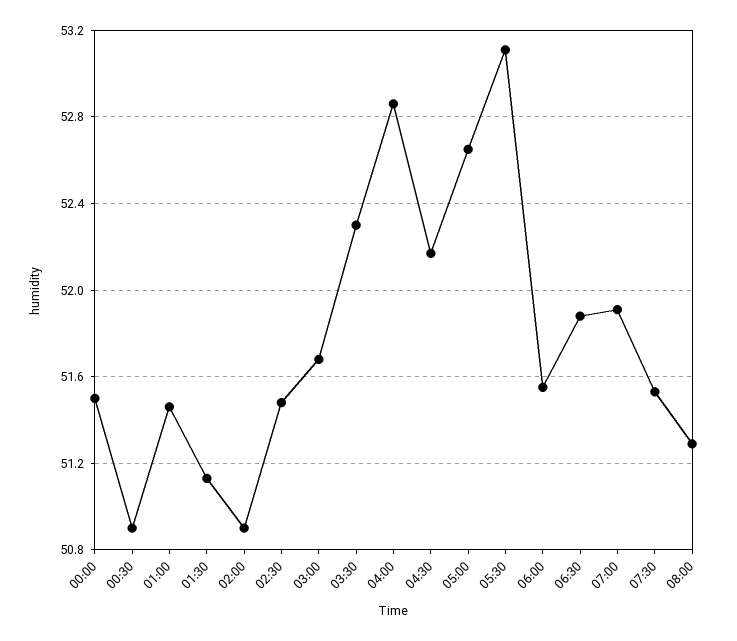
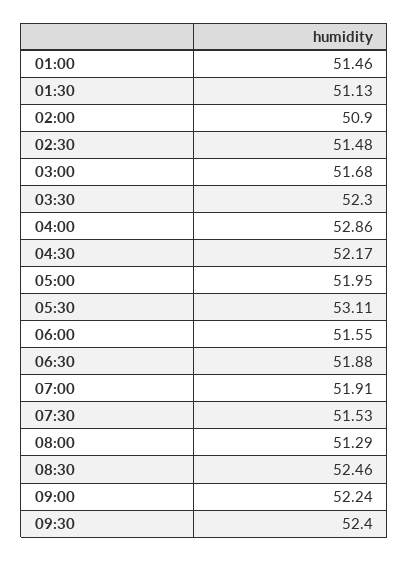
00:00: 51.5 -> none
00:30: 50.9 -> none
05:00: 52.65 -> 51.95
08:30: none -> 52.46
09:00: none -> 52.24
09:30: none -> 52.4

